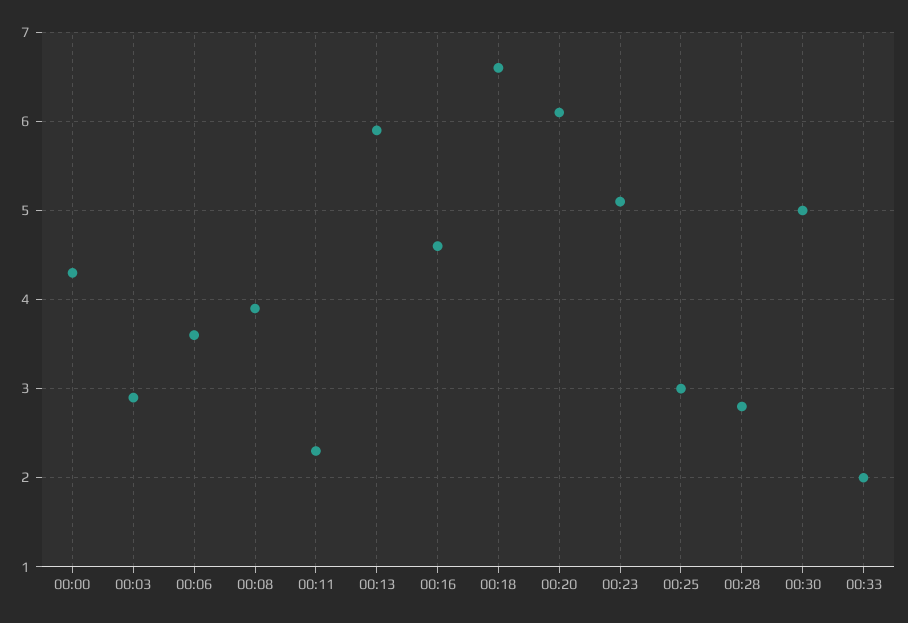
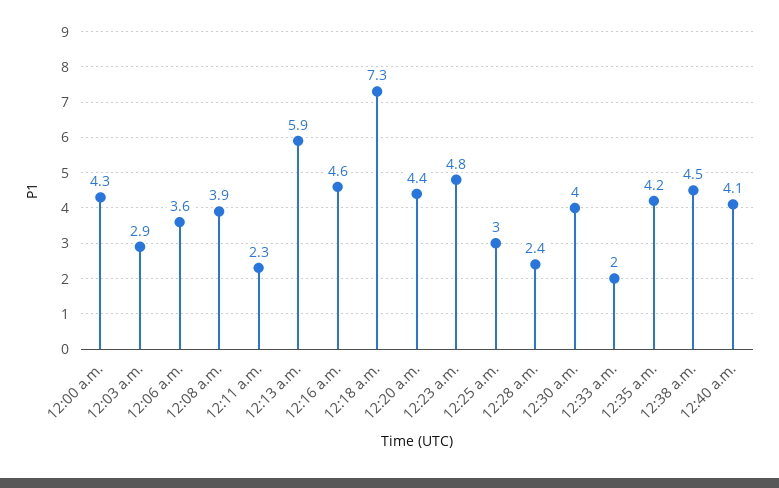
00:18: 6.6 -> 7.3
00:20: 6.1 -> 4.4
00:23: 5.1 -> 4.8
00:28: 2.8 -> 2.4
00:30: 5 -> 4
12:35 a.m.: none -> 4.2
12:38 a.m.: none -> 4.5
12:40 a.m.: none -> 4.1

